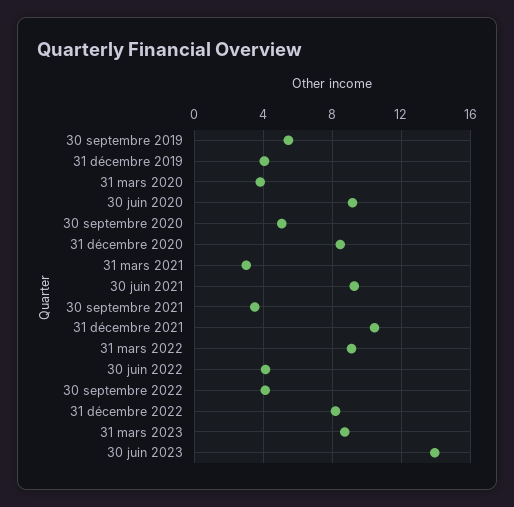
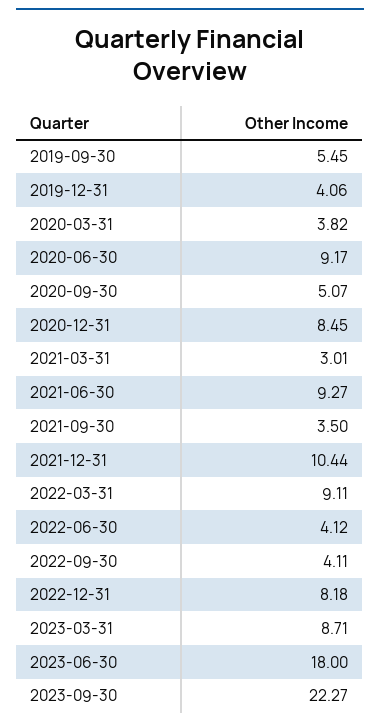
30 juin 2023: 14 -> 18
2023-09-30: none -> 22.27

